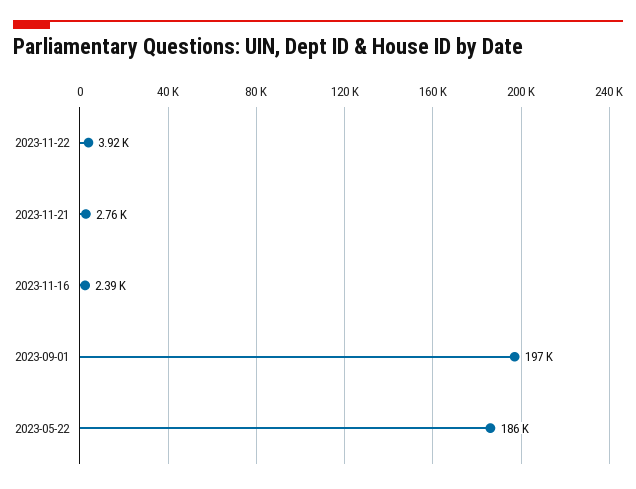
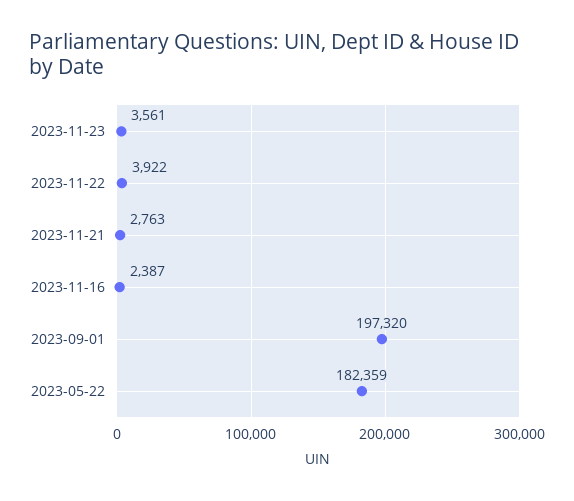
2023-05-22: 186000 -> 182359
2023-11-23: none -> 3561

